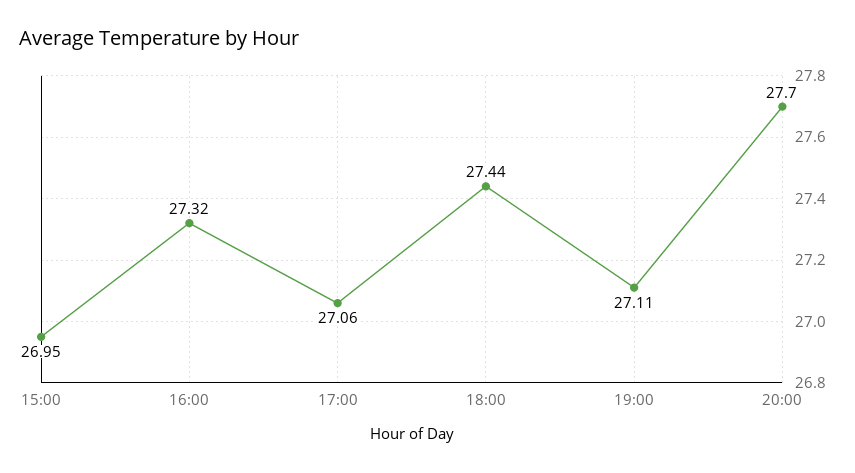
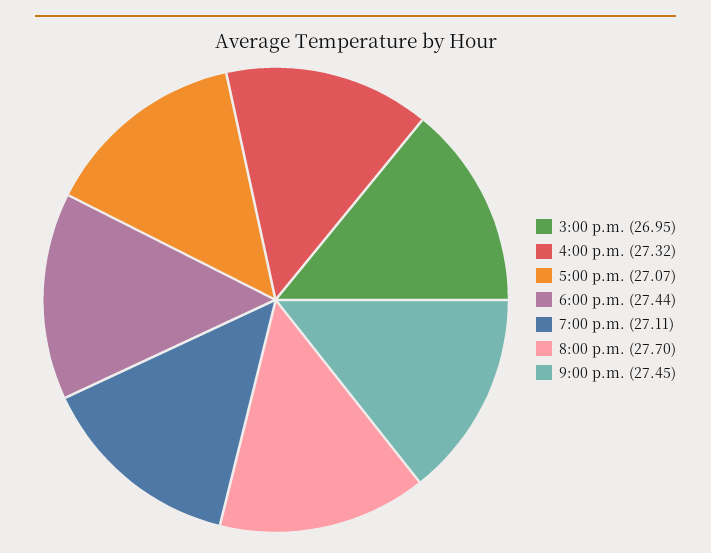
17:00: 27.06 -> 27.07
9:00 p.m.: none -> 27.45

